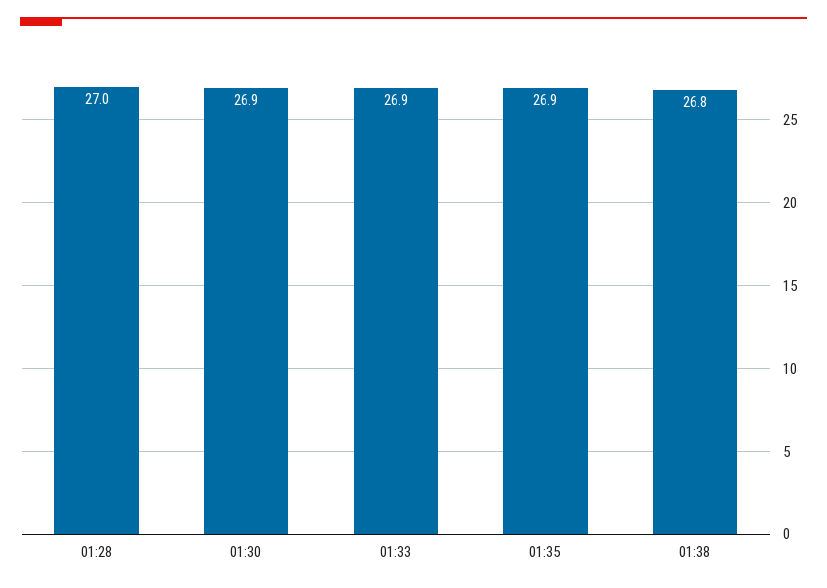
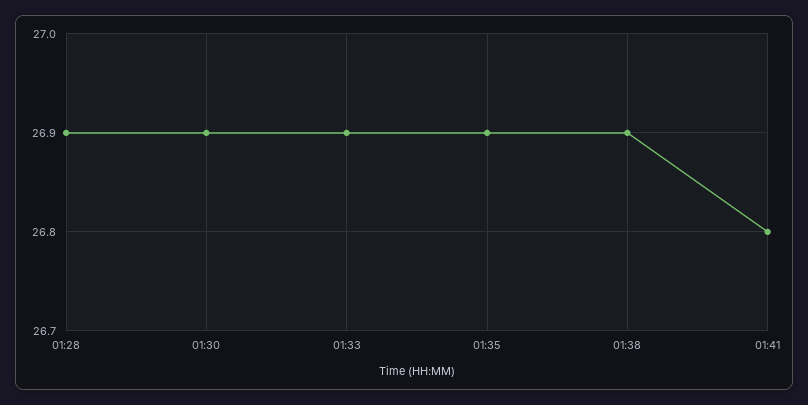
01:28: 27 -> 26.9
01:38: 26.8 -> 26.9
01:41: none -> 26.8

